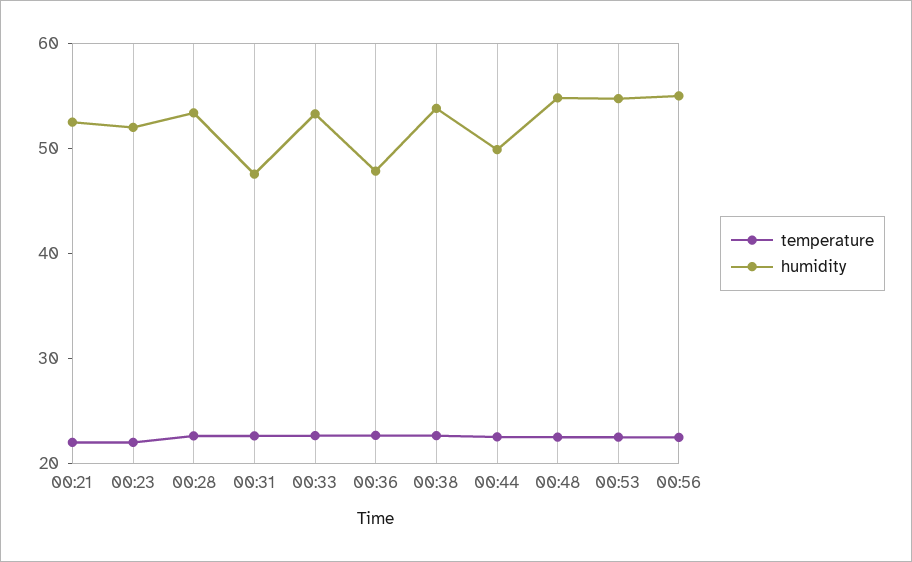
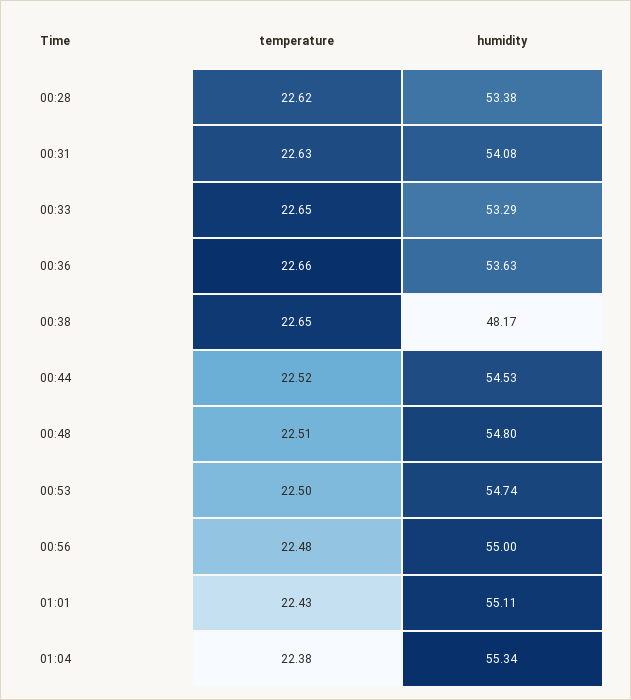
temperature, 00:21: 22 -> none
humidity, 00:21: 52 -> none
temperature, 00:23: 22 -> none
humidity, 00:23: 52 -> none
humidity, 00:31: 48 -> 54.08
humidity, 00:36: 48 -> 53.63
humidity, 00:38: 54 -> 48.17
humidity, 00:44: 50 -> 54.53
temperature, 01:01: none -> 22.43
humidity, 01:01: none -> 55.11
temperature, 01:04: none -> 22.38
humidity, 01:04: none -> 55.34

